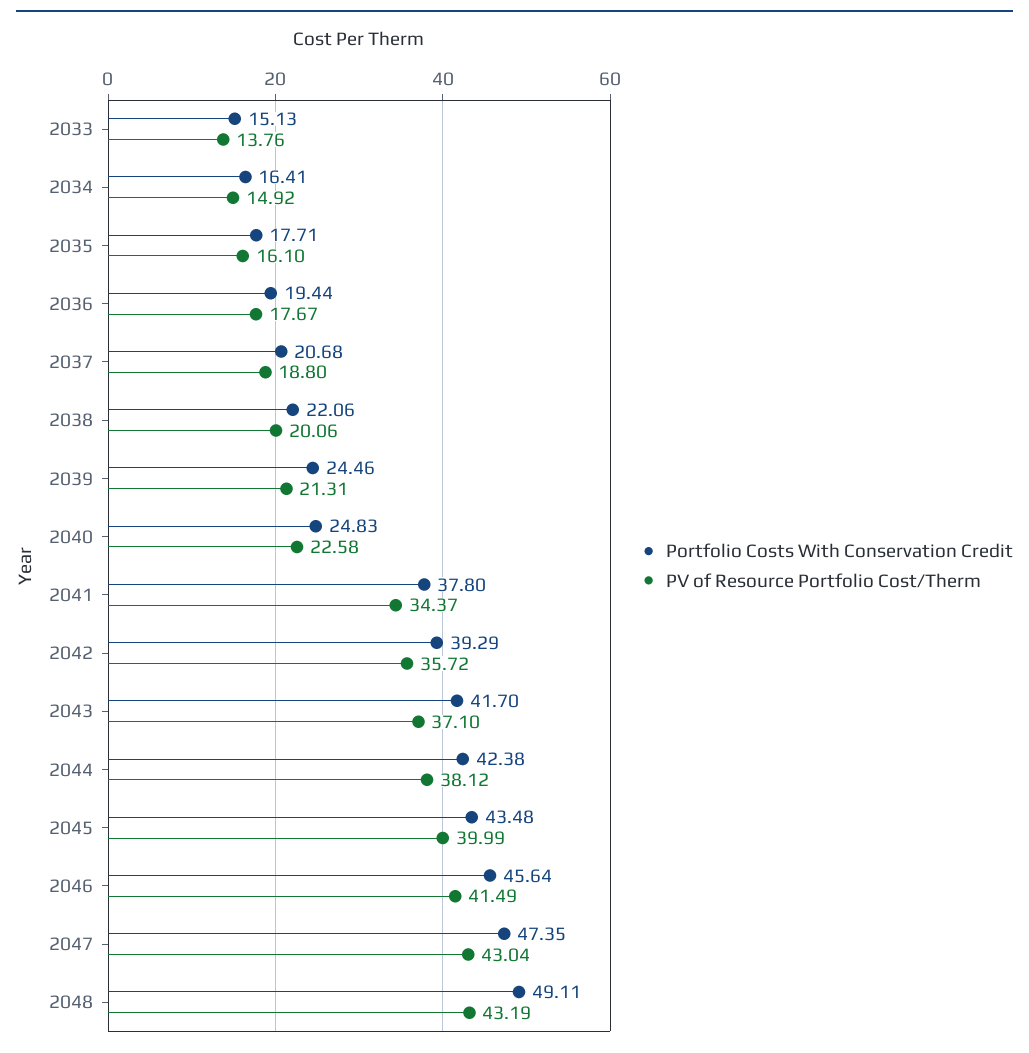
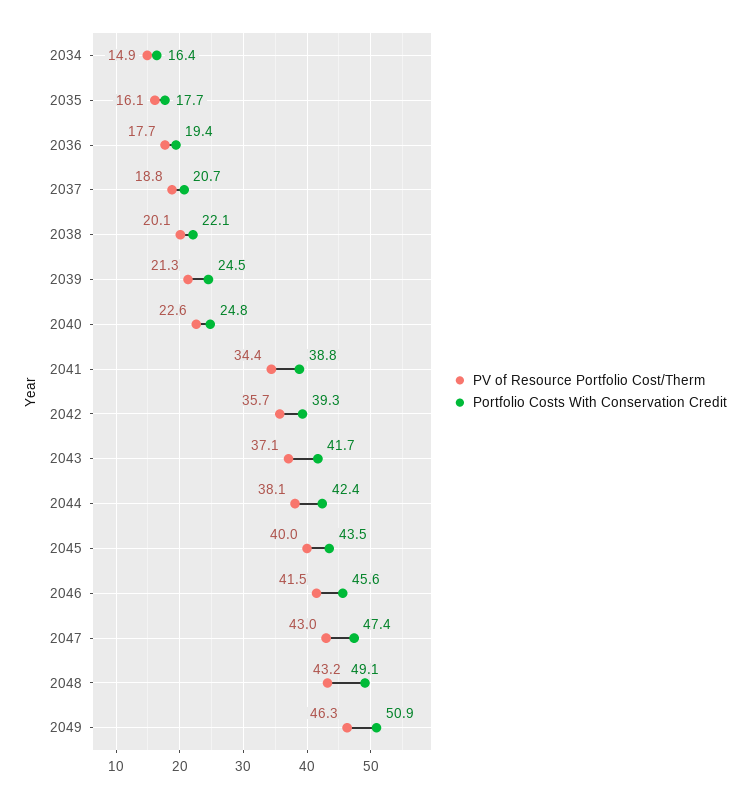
Portfolio Costs With Conservation Credit, 2033: 15.13 -> none
PV of Resource Portfolio Cost/Therm, 2033: 13.76 -> none
Portfolio Costs With Conservation Credit, 2041: 37.8 -> 38.8
PV of Resource Portfolio Cost/Therm, 2049: none -> 46.3
Portfolio Costs With Conservation Credit, 2049: none -> 50.9

